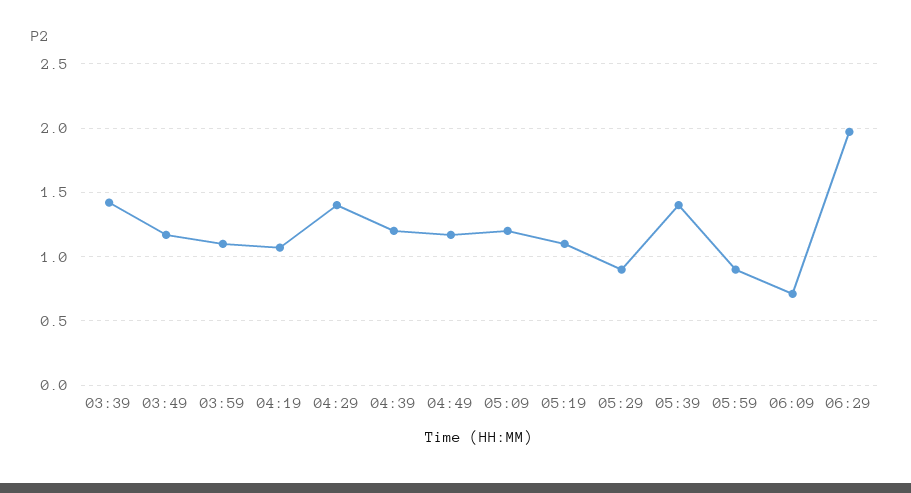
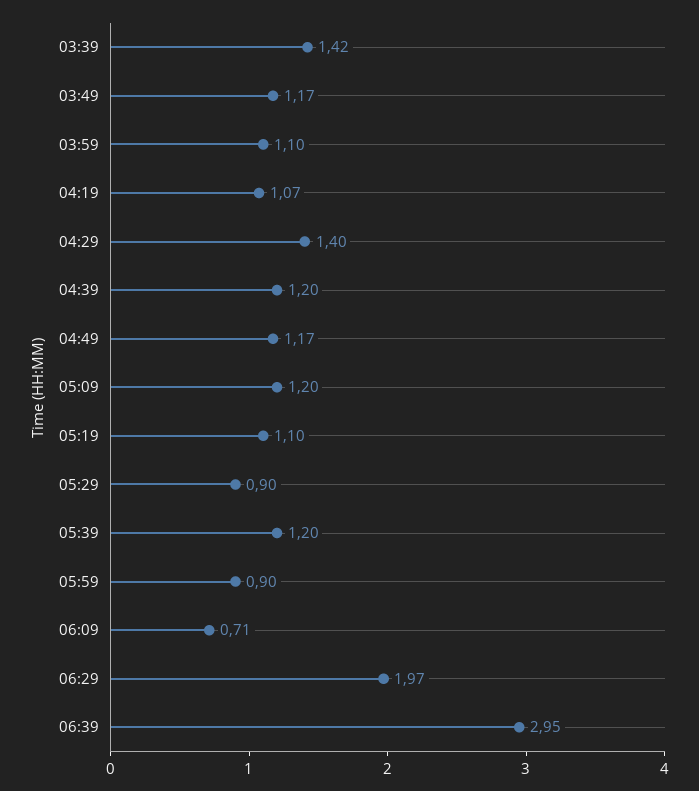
05:39: 1.4 -> 1.2
06:39: none -> 2.95

